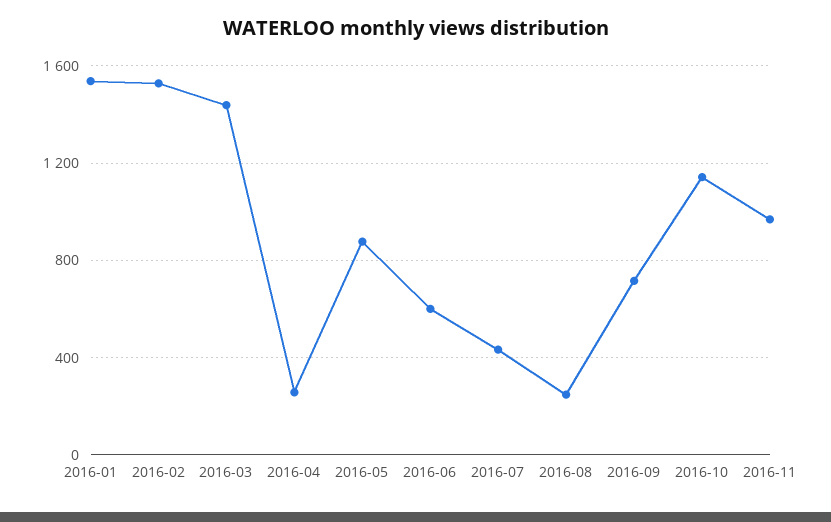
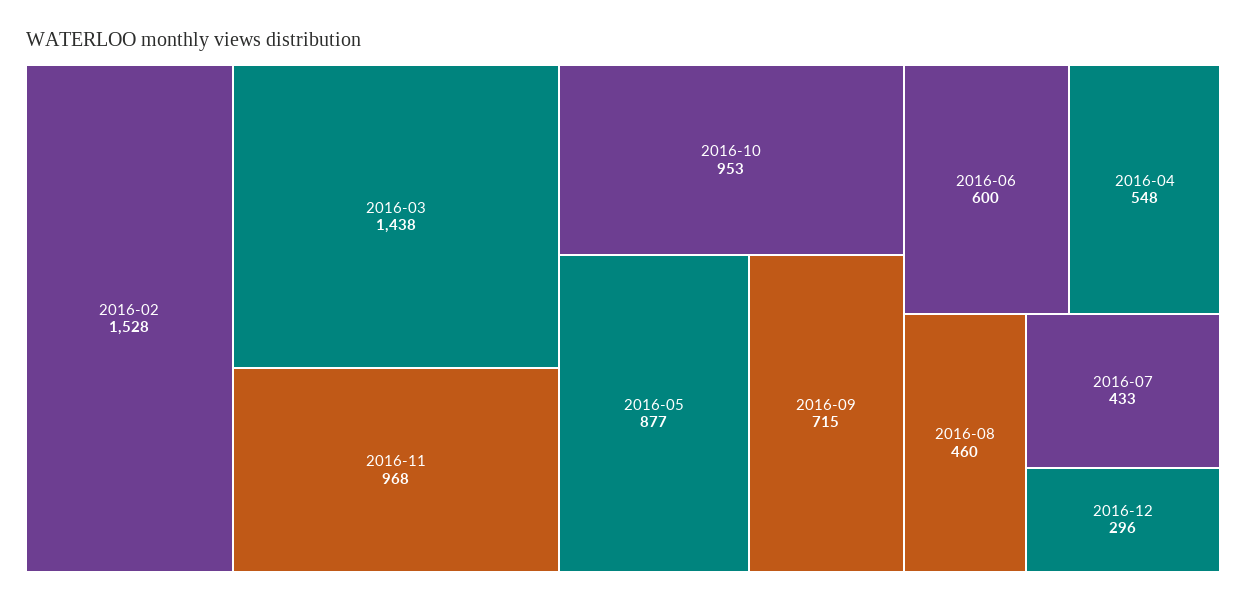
2016-01: 1550 -> none
2016-04: 250 -> 548
2016-08: 250 -> 460
2016-10: 1150 -> 953
2016-12: none -> 296

